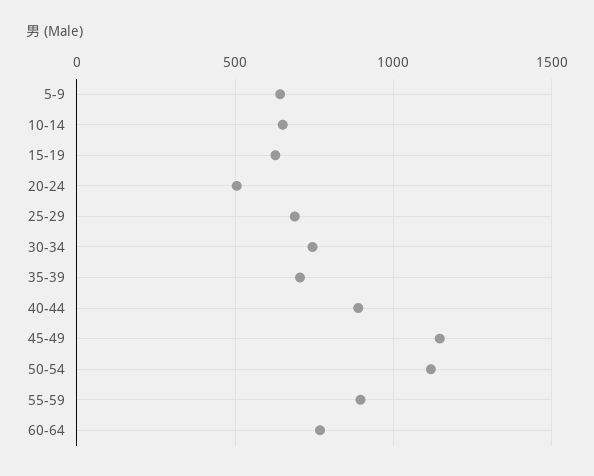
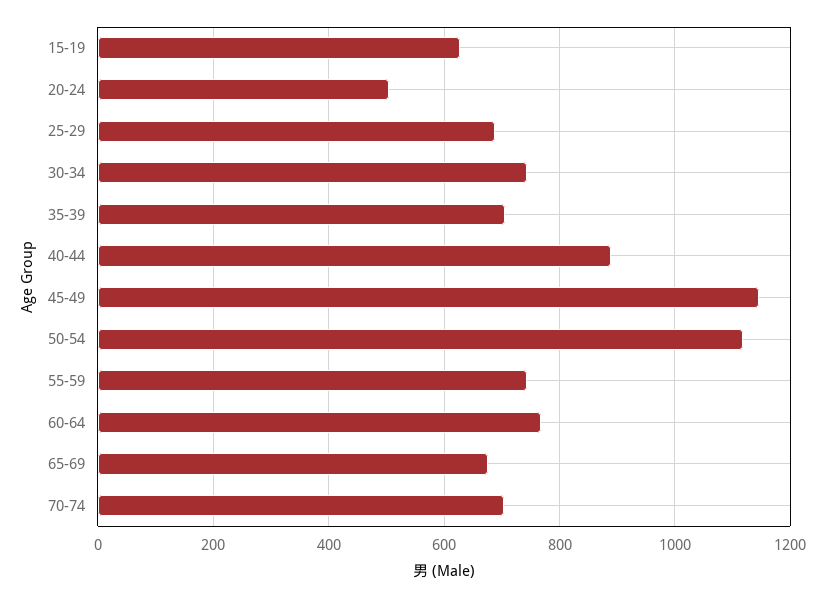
5-9: 650 -> none
10-14: 650 -> none
55-59: 900 -> 740
65-69: none -> 680
70-74: none -> 700

